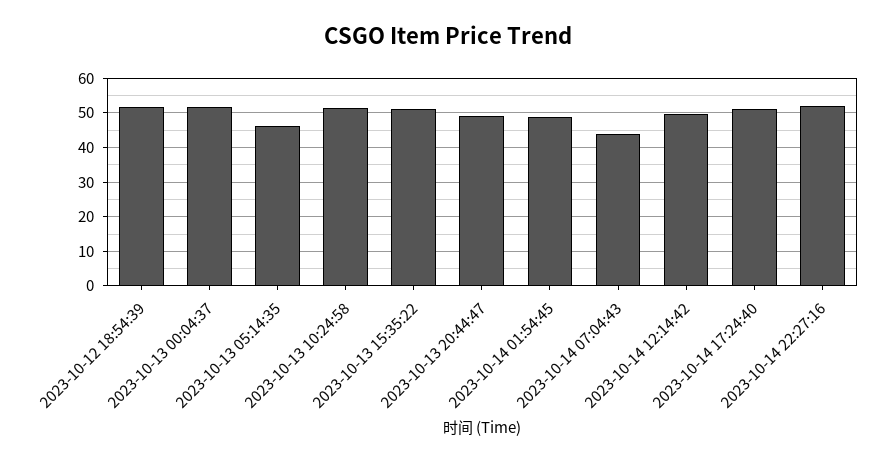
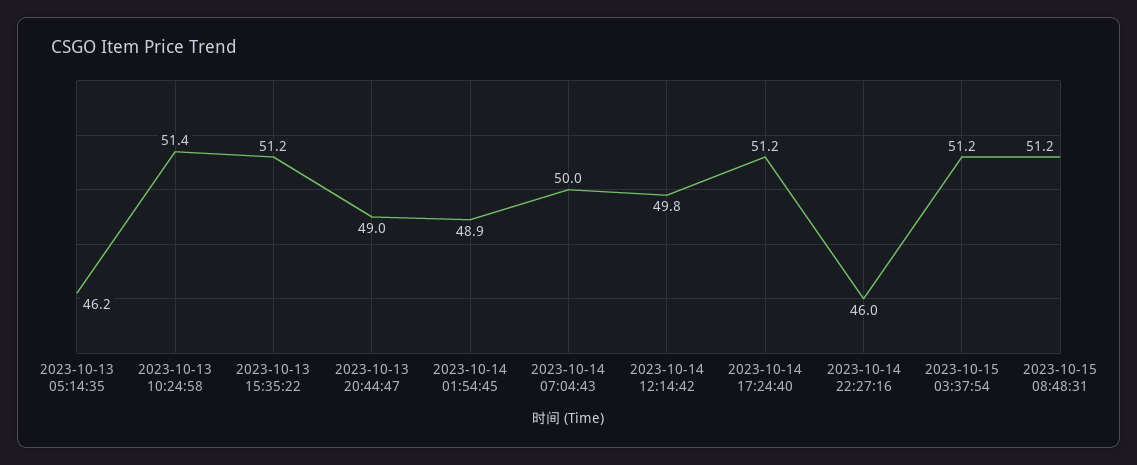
2023-10-12 18:54:39: 52 -> none
2023-10-13 00:04:37: 52 -> none
2023-10-14 07:04:43: 44 -> 50
2023-10-14 22:27:16: 52 -> 46
2023-10-15 03:37:54: none -> 51.2
2023-10-15 08:48:31: none -> 51.2

